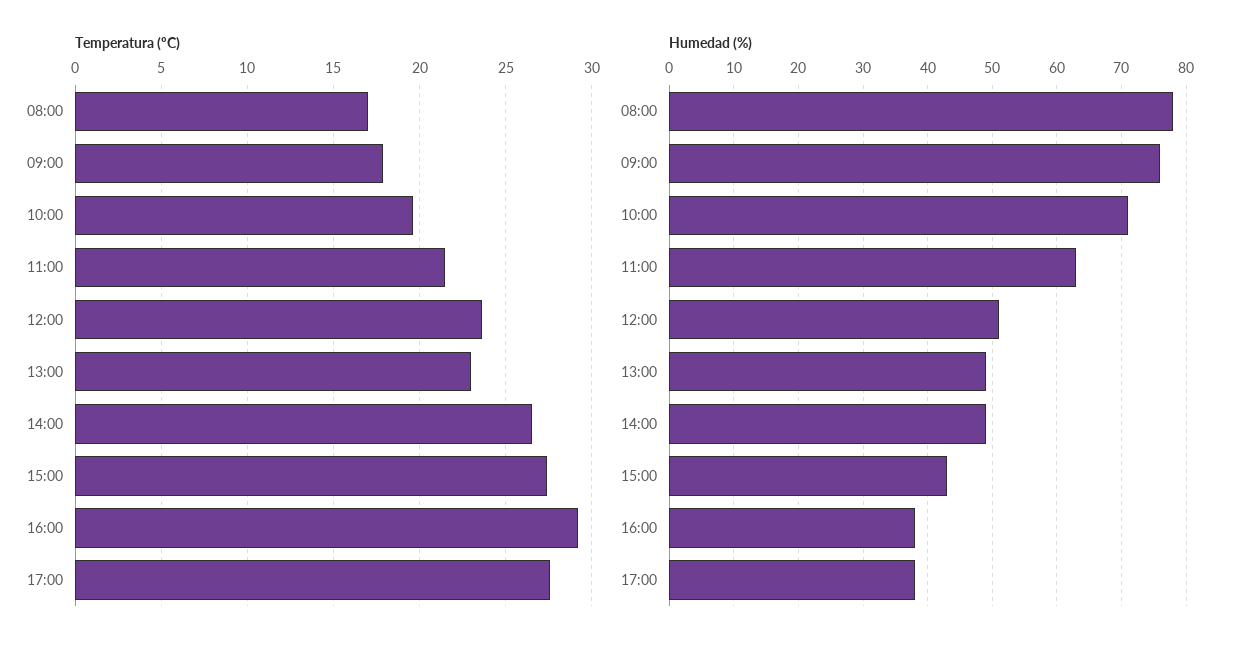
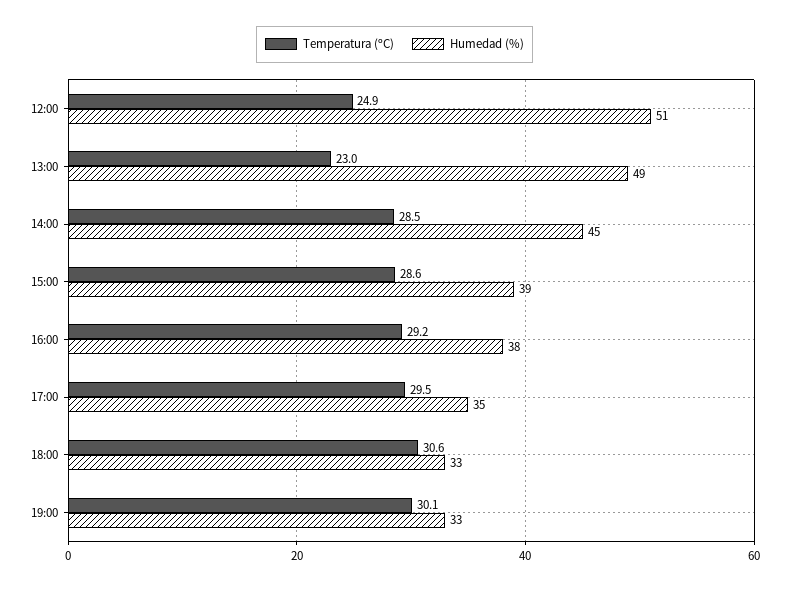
Temperatura (ºC), 08:00: 17 -> none
Temperatura (ºC), 09:00: 18 -> none
Temperatura (ºC), 10:00: 19.5 -> none
Temperatura (ºC), 11:00: 21.5 -> none
Temperatura (ºC), 12:00: 23.5 -> 24.9
Temperatura (ºC), 14:00: 26.5 -> 28.5
Temperatura (ºC), 15:00: 27.5 -> 28.6
Temperatura (ºC), 17:00: 27.5 -> 29.5
Humedad (%), 08:00: 78 -> none
Humedad (%), 09:00: 76 -> none
Humedad (%), 10:00: 71 -> none
Humedad (%), 11:00: 63 -> none
Humedad (%), 14:00: 49 -> 45
Humedad (%), 15:00: 43 -> 39
Humedad (%), 17:00: 38 -> 35
Temperatura (ºC), 18:00: none -> 30.6
Humedad (%), 18:00: none -> 33
Temperatura (ºC), 19:00: none -> 30.1
Humedad (%), 19:00: none -> 33

